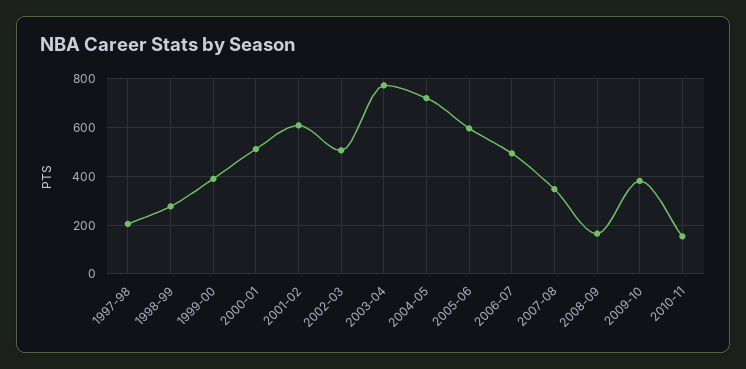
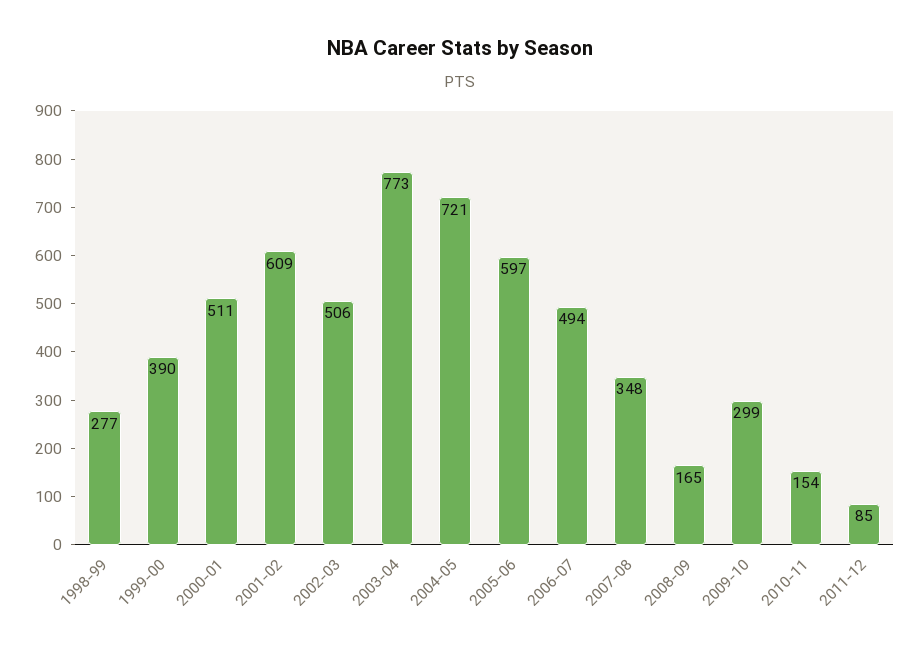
1997-98: 200 -> none
2009-10: 375 -> 299
2011-12: none -> 85

